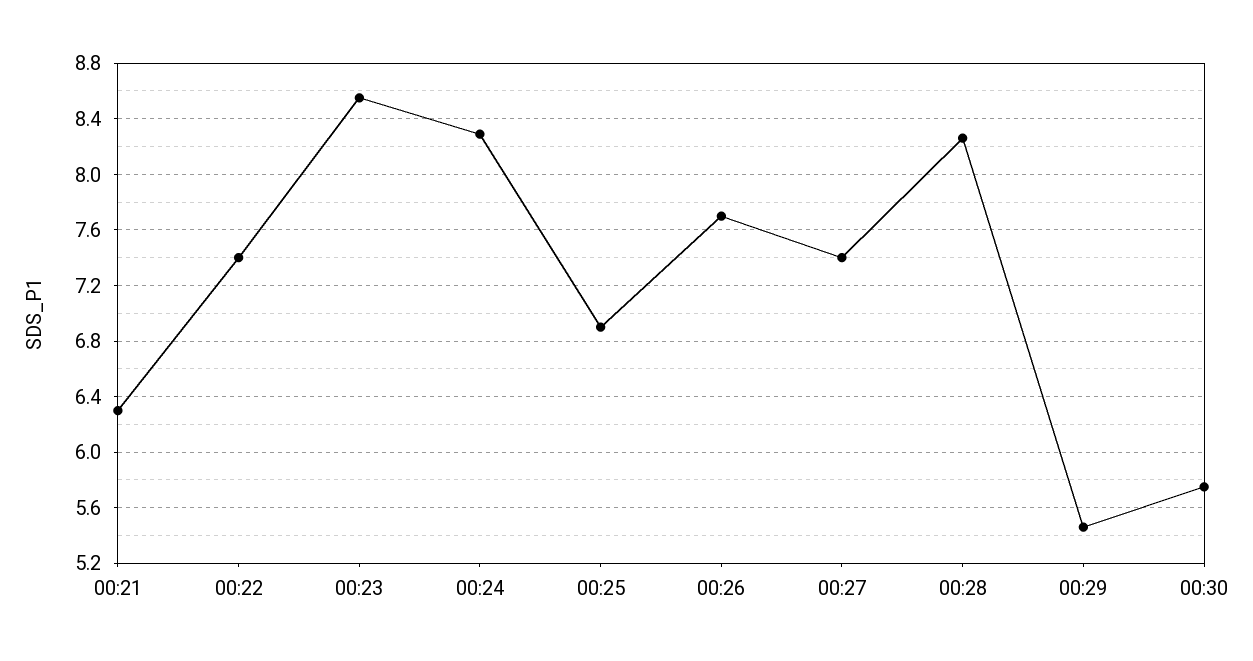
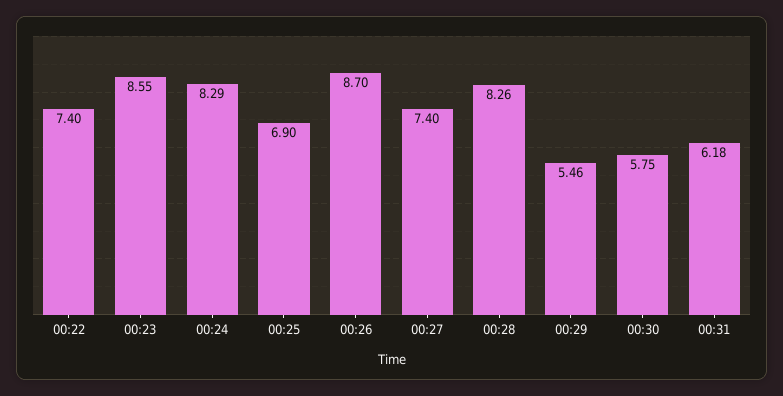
00:21: 6.3 -> none
00:26: 7.7 -> 8.7
00:31: none -> 6.18

